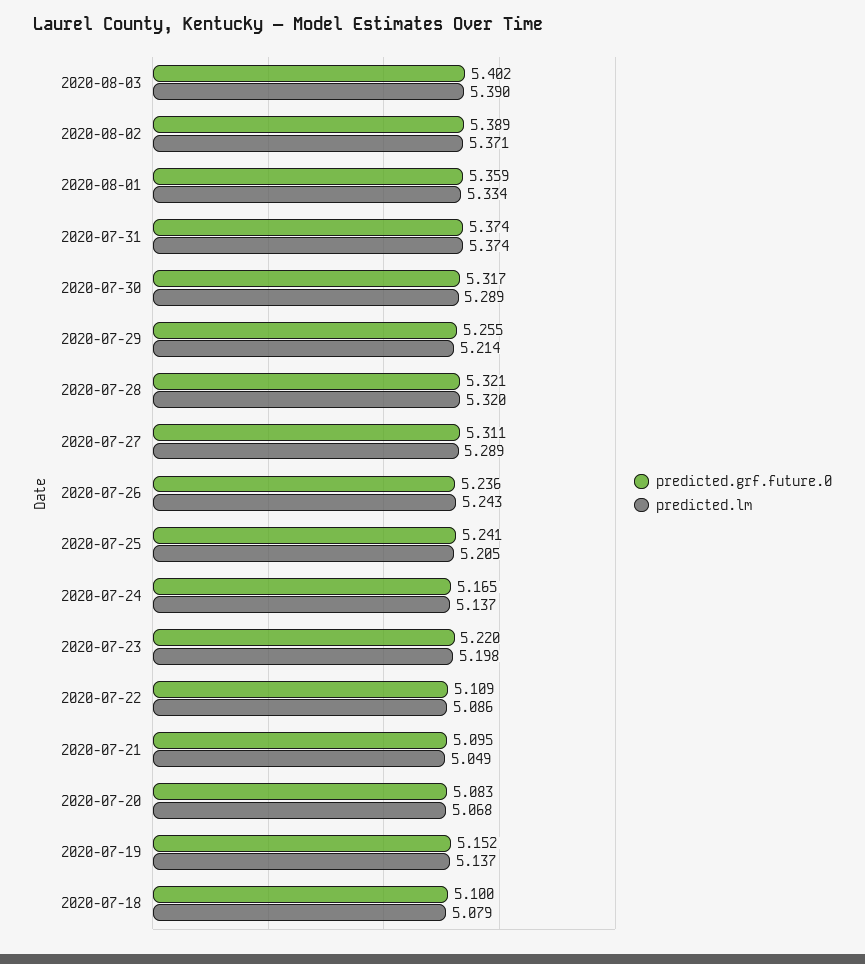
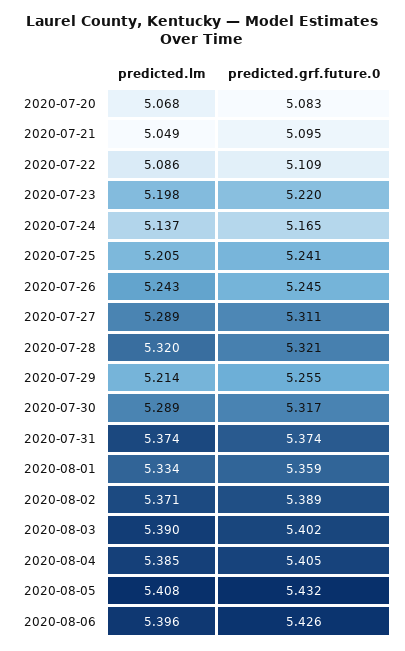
predicted.grf.future.0, 2020-07-26: 5.236 -> 5.245
predicted.grf.future.0, 2020-07-19: 5.152 -> none
predicted.lm, 2020-07-19: 5.137 -> none
predicted.grf.future.0, 2020-07-18: 5.1 -> none
predicted.lm, 2020-07-18: 5.079 -> none
predicted.lm, 2020-08-04: none -> 5.385
predicted.grf.future.0, 2020-08-04: none -> 5.405
predicted.lm, 2020-08-05: none -> 5.408
predicted.grf.future.0, 2020-08-05: none -> 5.432
predicted.lm, 2020-08-06: none -> 5.396
predicted.grf.future.0, 2020-08-06: none -> 5.426

